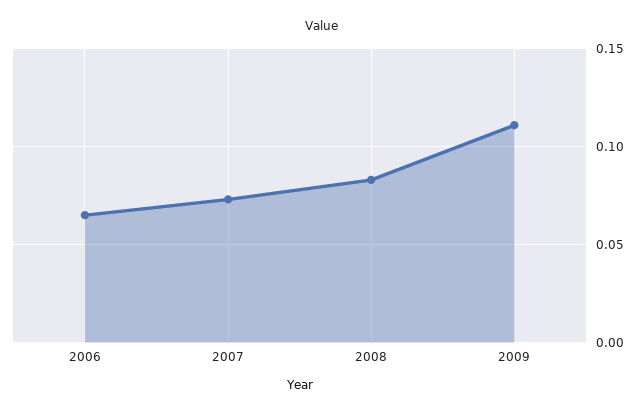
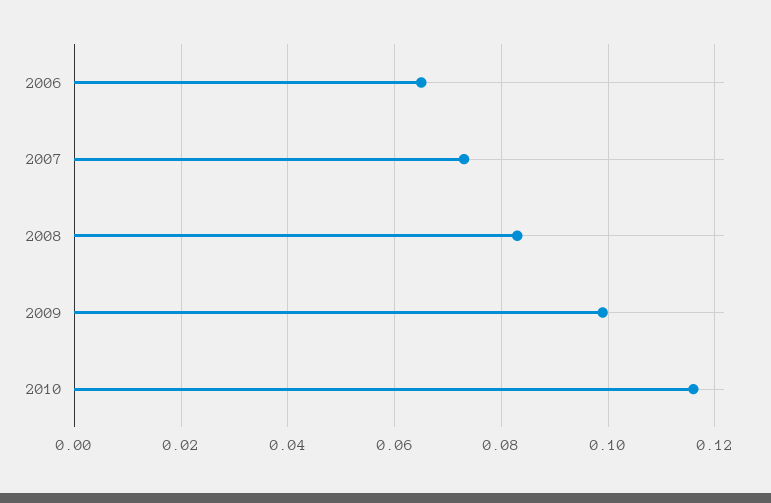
2009: 0.11 -> 0.1
2010: none -> 0.115

